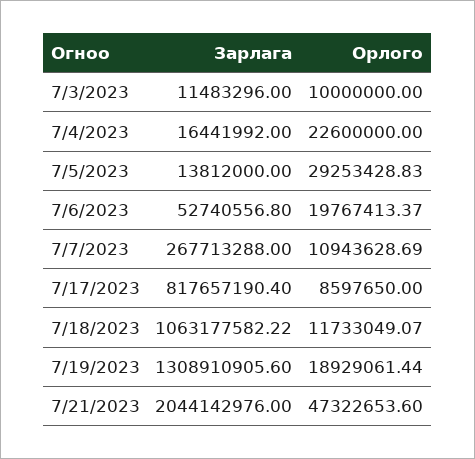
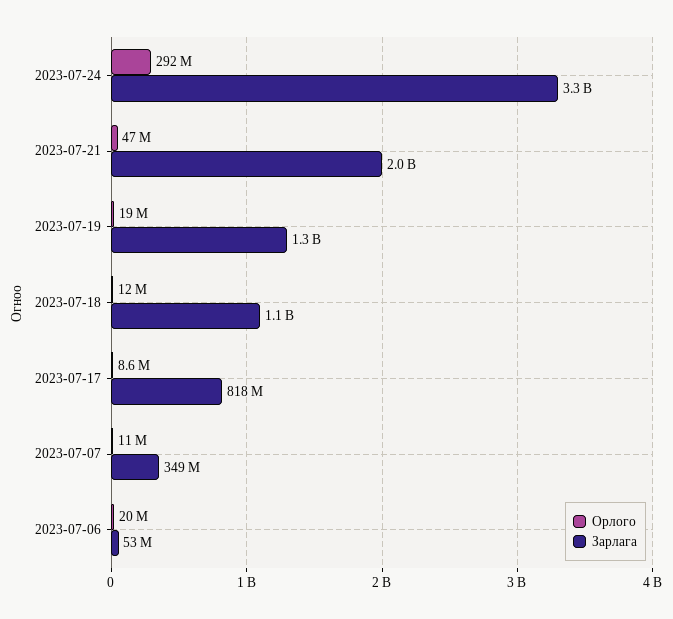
Зарлага, 7/3/2023: 11483296 -> none
Орлого, 7/3/2023: 10000000 -> none
Зарлага, 7/4/2023: 16441992 -> none
Орлого, 7/4/2023: 22600000 -> none
Зарлага, 7/5/2023: 13812000 -> none
Орлого, 7/5/2023: 29253428.83 -> none
Зарлага, 7/7/2023: 267713288 -> 349000000
Орлого, 2023-07-24: none -> 292000000
Зарлага, 2023-07-24: none -> 3300000000

